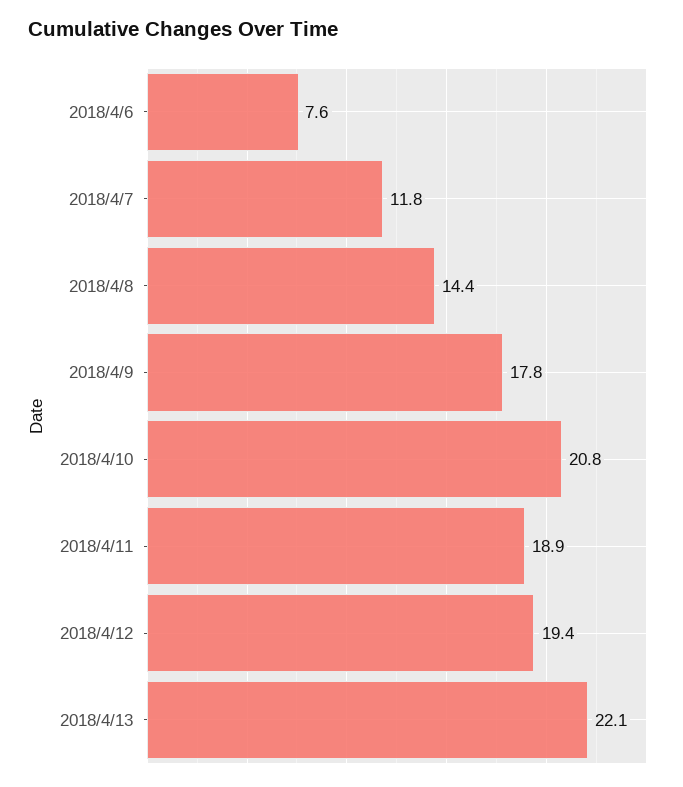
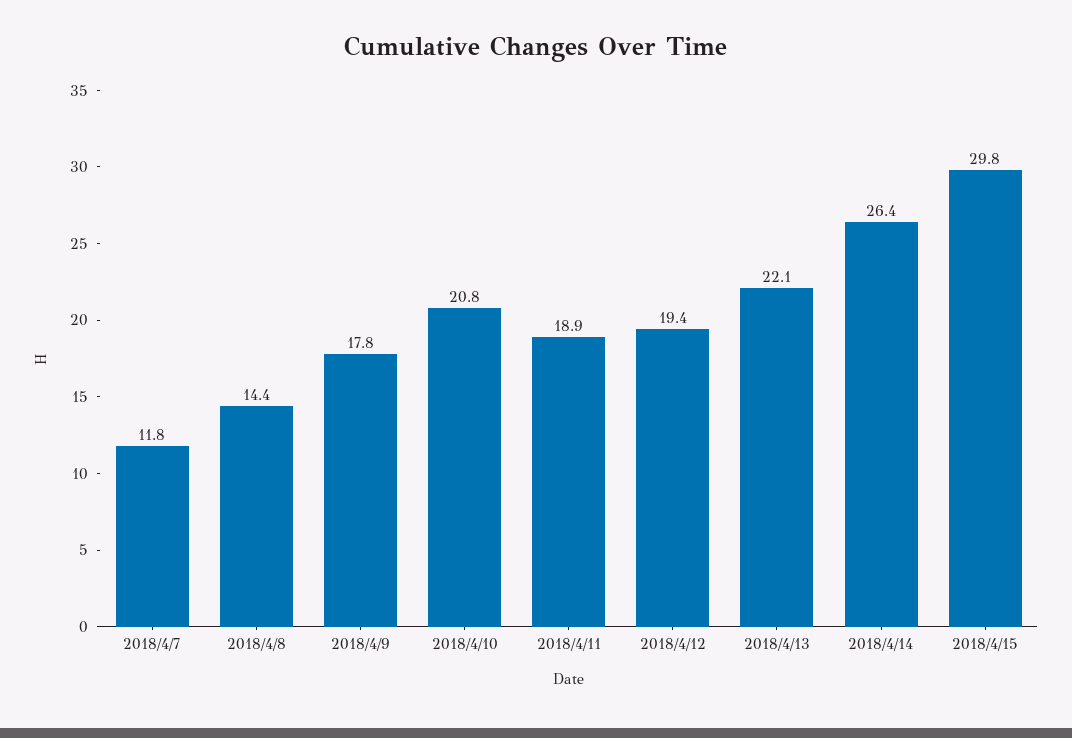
2018/4/6: 7.6 -> none
2018/4/14: none -> 26.4
2018/4/15: none -> 29.8

